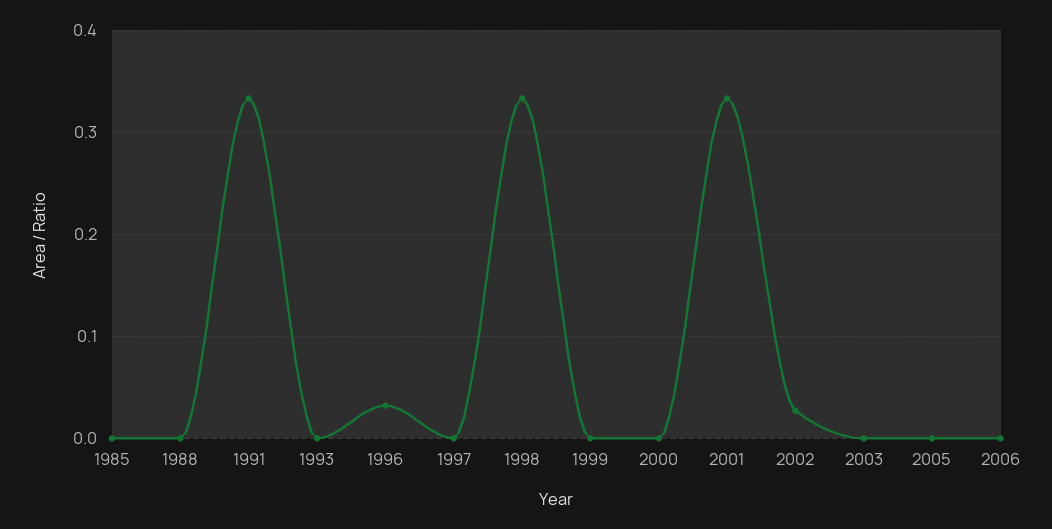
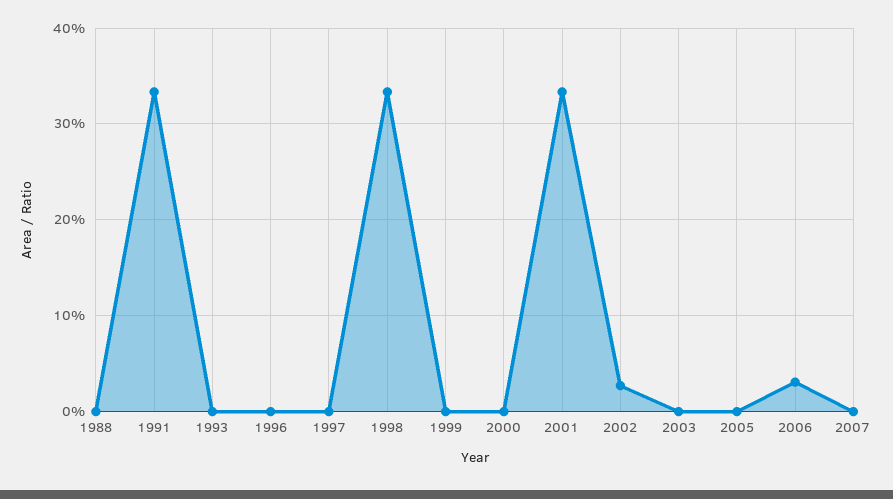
1985: 0 -> none
1996: 0.03 -> 0
2006: 0 -> 0.03
2007: none -> 0

